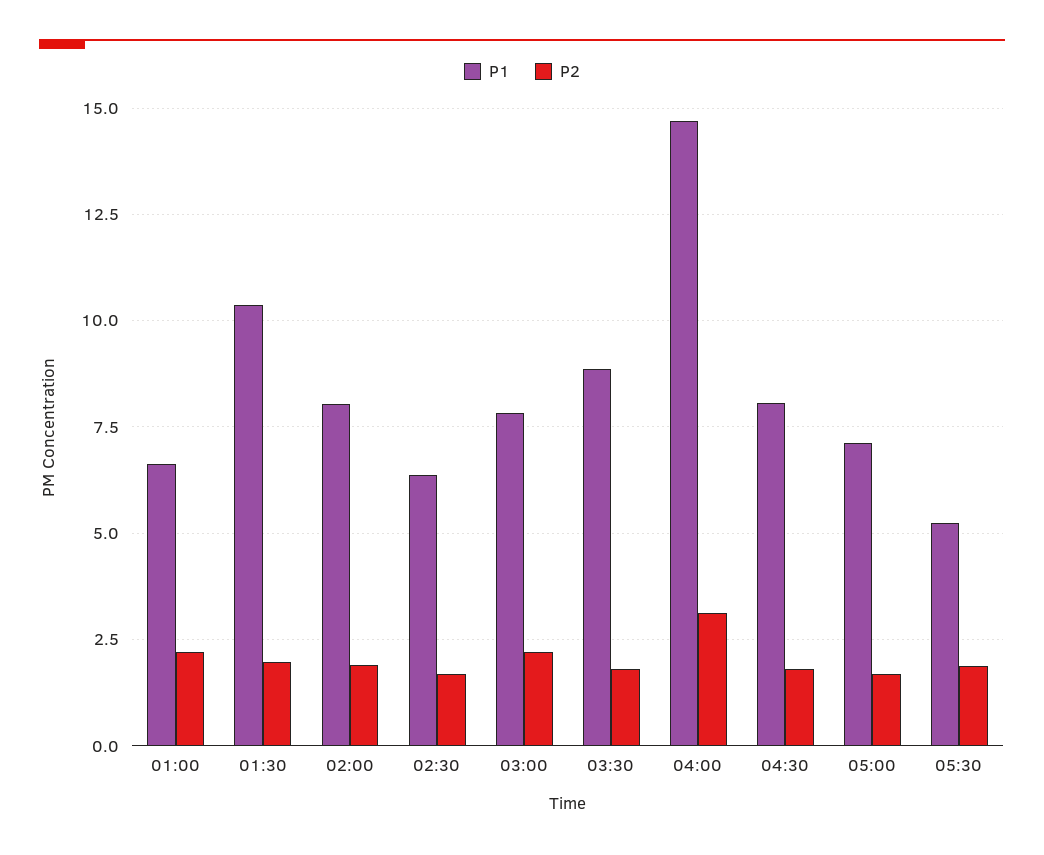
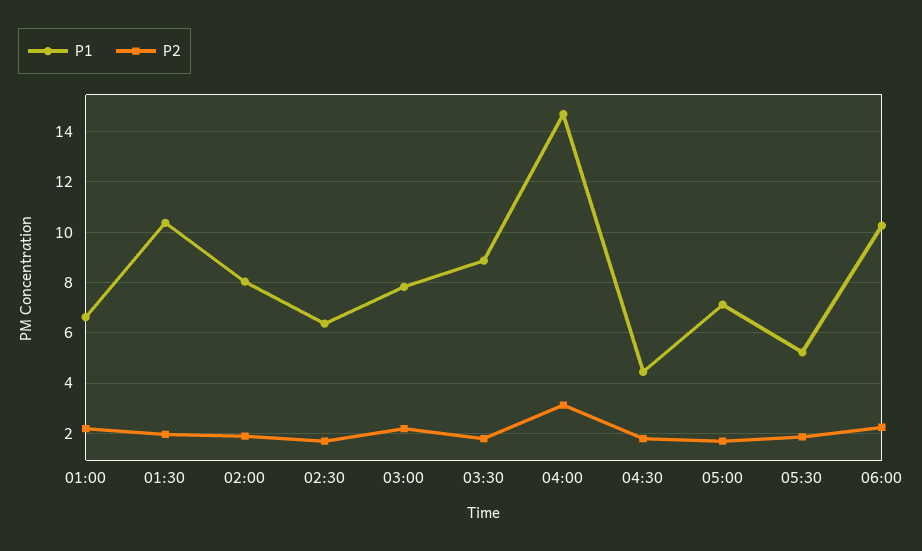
P1, 04:30: 8 -> 4.5
P1, 06:00: none -> 10.25
P2, 06:00: none -> 2.25

